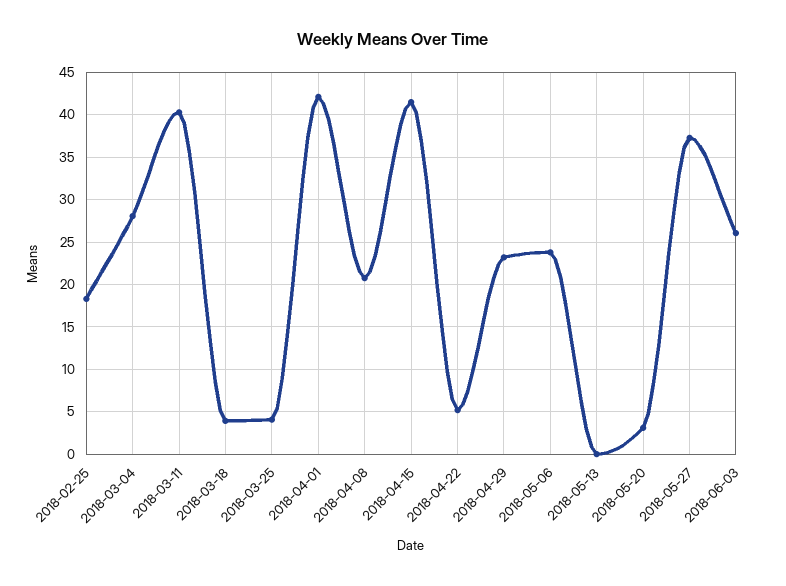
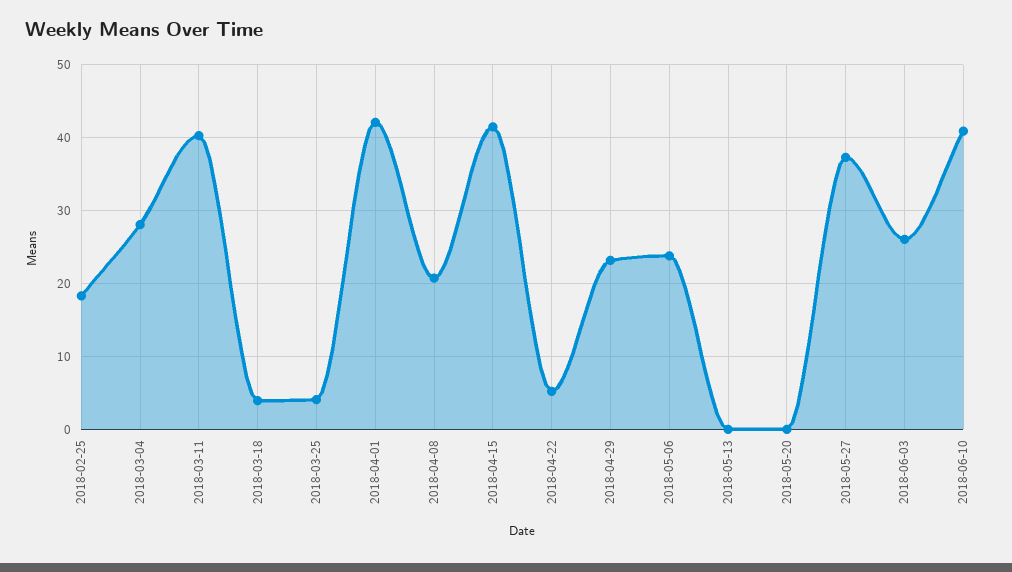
2018-05-20: 3 -> 0
2018-06-10: none -> 41

